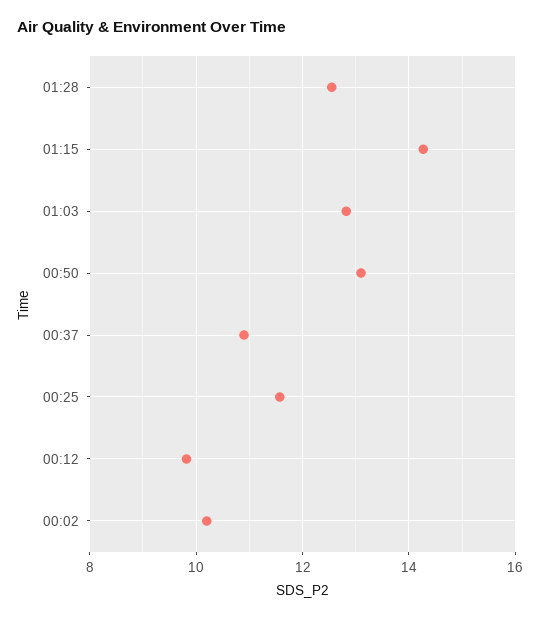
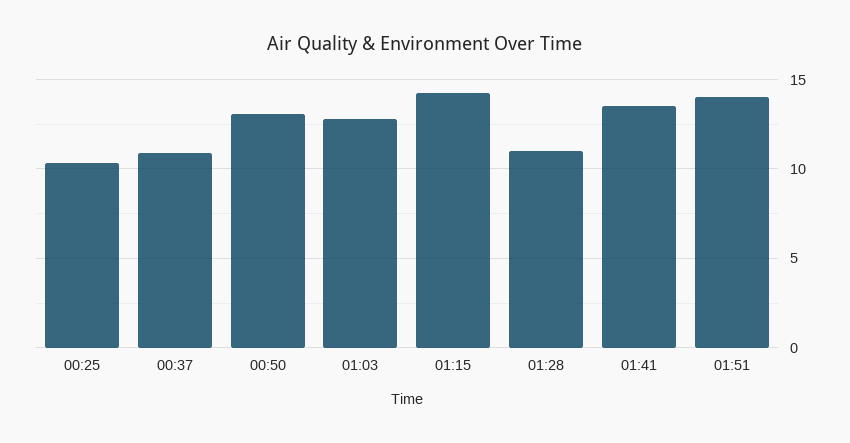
01:28: 12.6 -> 11
00:25: 11.6 -> 10.5
00:12: 9.8 -> none
00:02: 10.2 -> none
01:41: none -> 13.5
01:51: none -> 14

